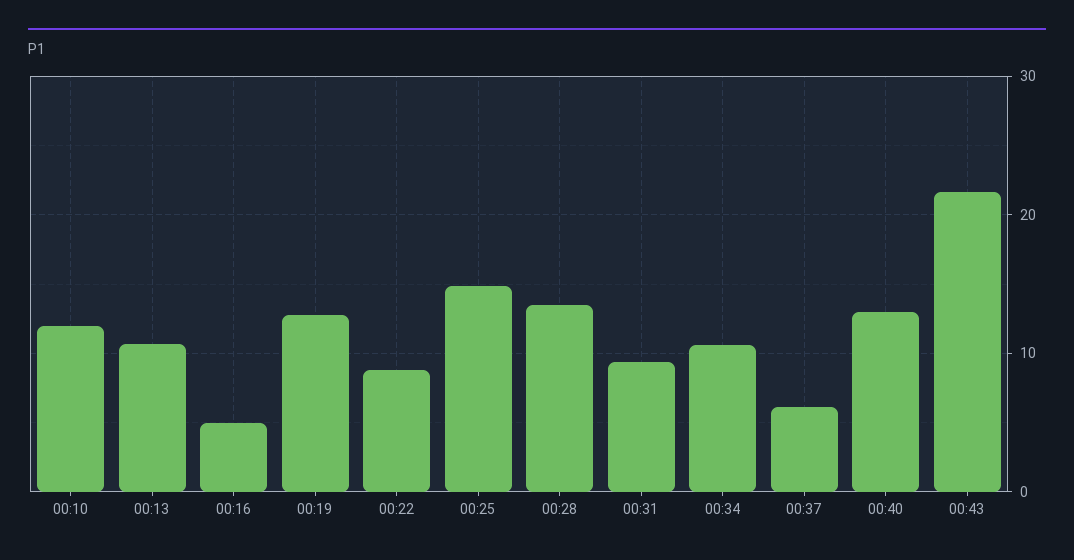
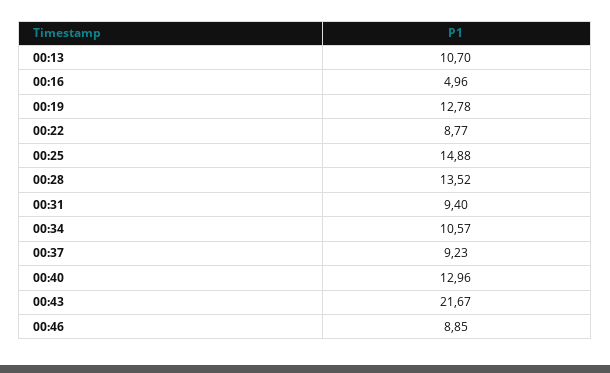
00:10: 12 -> none
00:37: 6 -> 9.23
00:46: none -> 8.85

